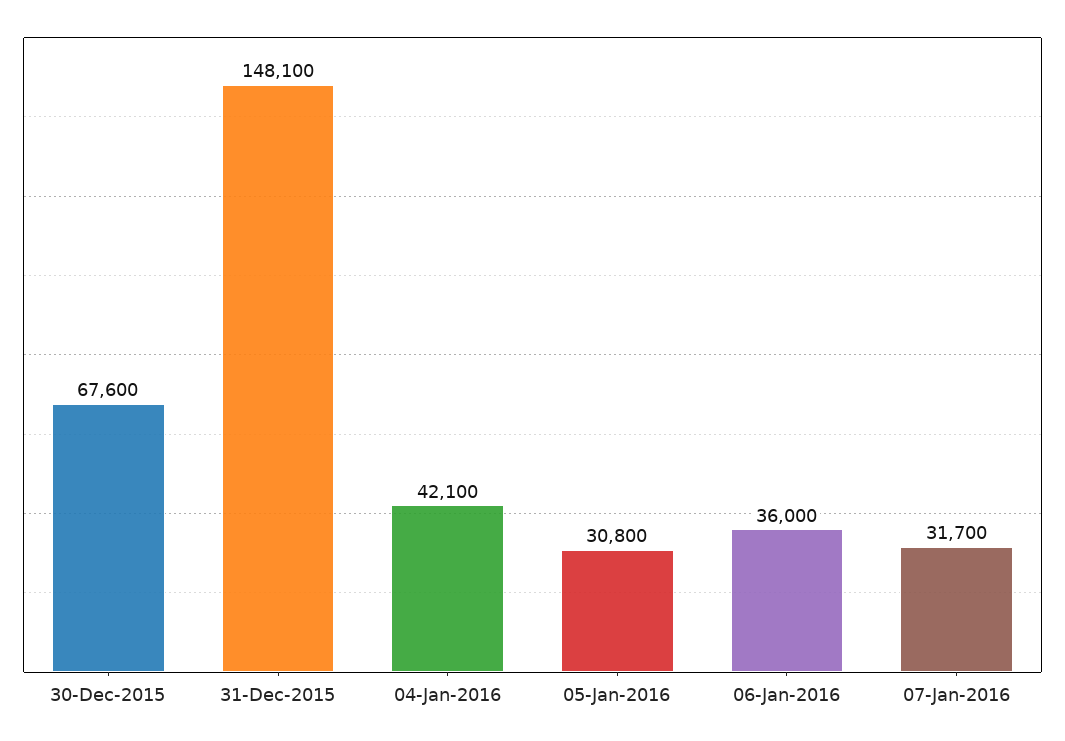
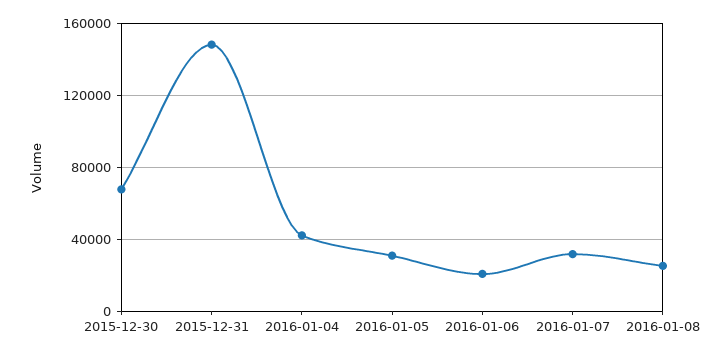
06-Jan-2016: 36000 -> 20000
2016-01-08: none -> 25000

